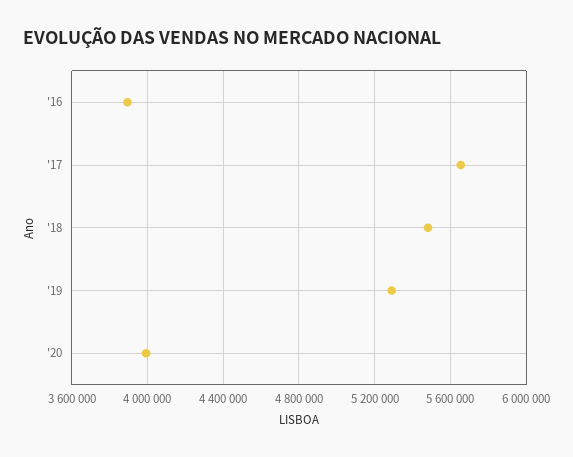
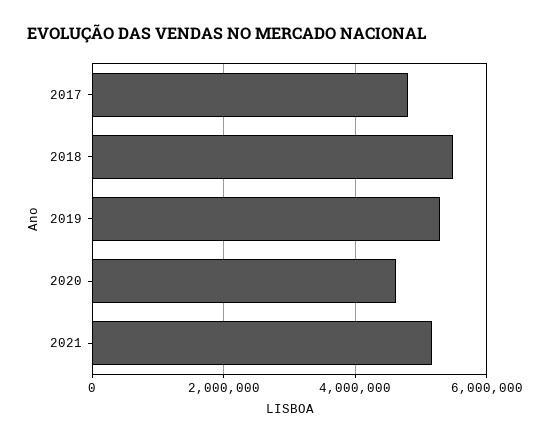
'16: 3900000 -> none
'17: 5650000 -> 4800000
'20: 4000000 -> 4600000
2021: none -> 5200000

